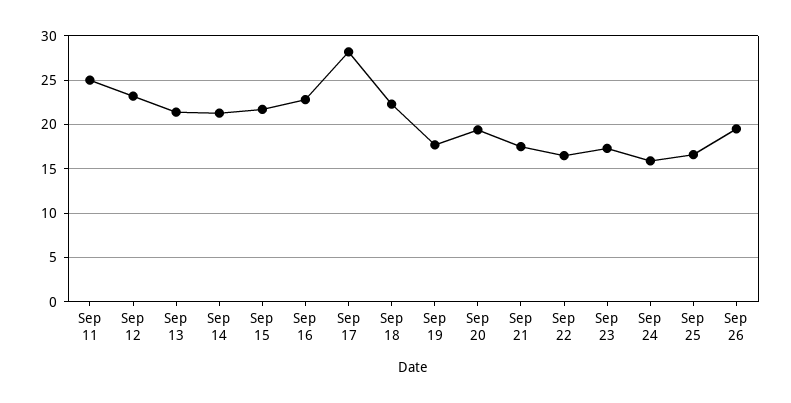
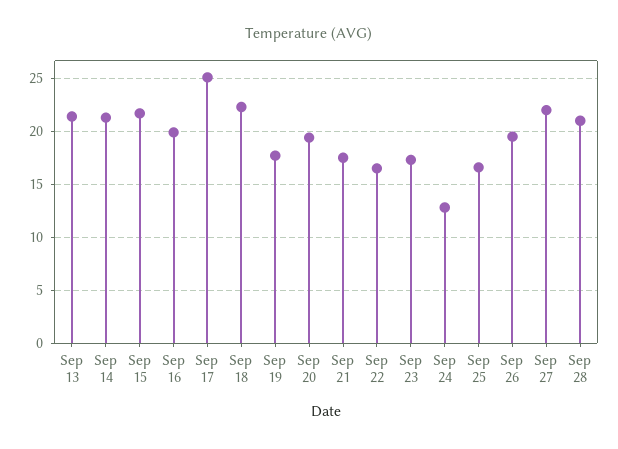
Sep 11: 25 -> none
Sep 12: 23 -> none
Sep 16: 23 -> 20
Sep 17: 28 -> 25
Sep 24: 16 -> 13
Sep 27: none -> 22
Sep 28: none -> 21

